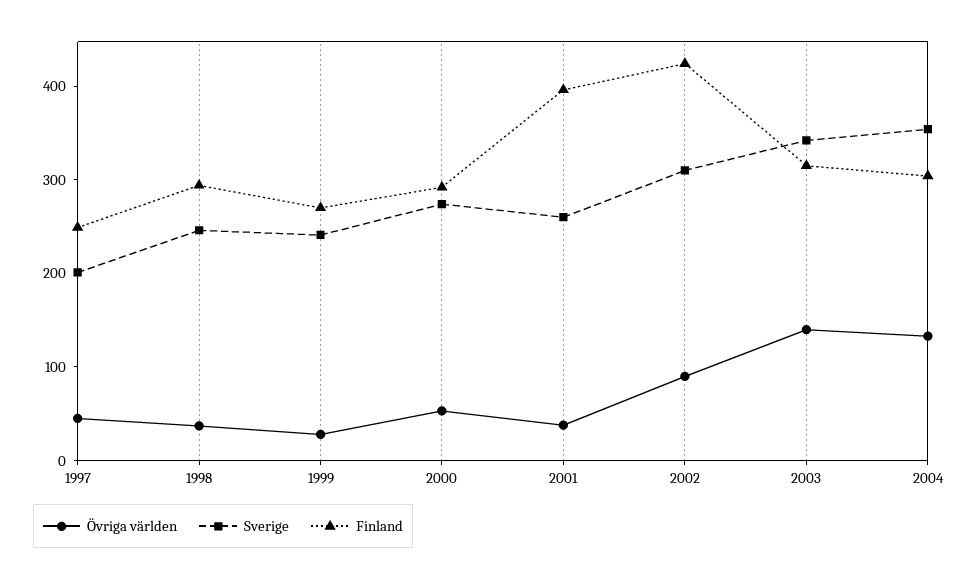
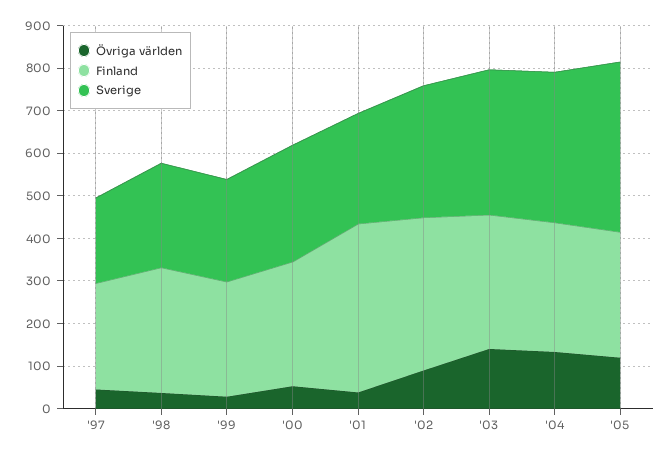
Finland, 2002: 420 -> 360
Övriga världen, '05: none -> 120
Finland, '05: none -> 300
Sverige, '05: none -> 400

